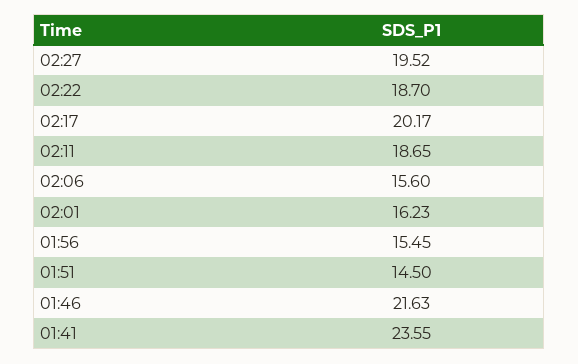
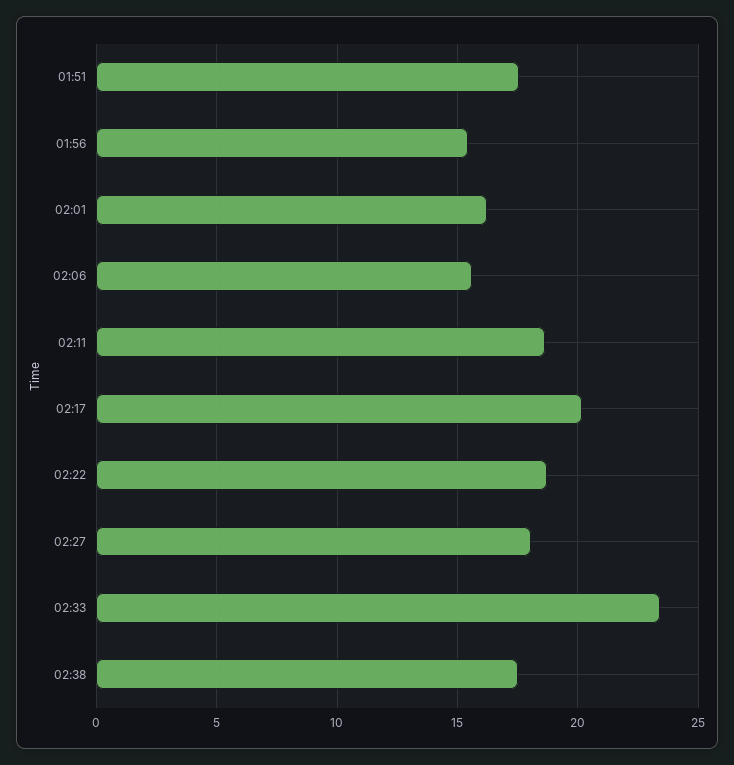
02:27: 19.52 -> 18
01:51: 14.5 -> 17.5
01:46: 21.63 -> none
01:41: 23.55 -> none
02:33: none -> 23.5
02:38: none -> 17.5

